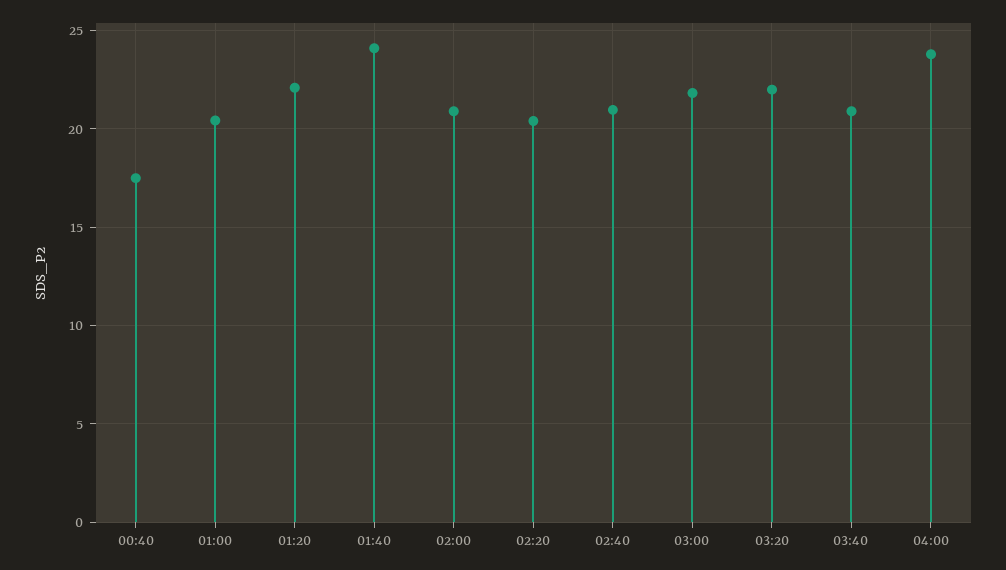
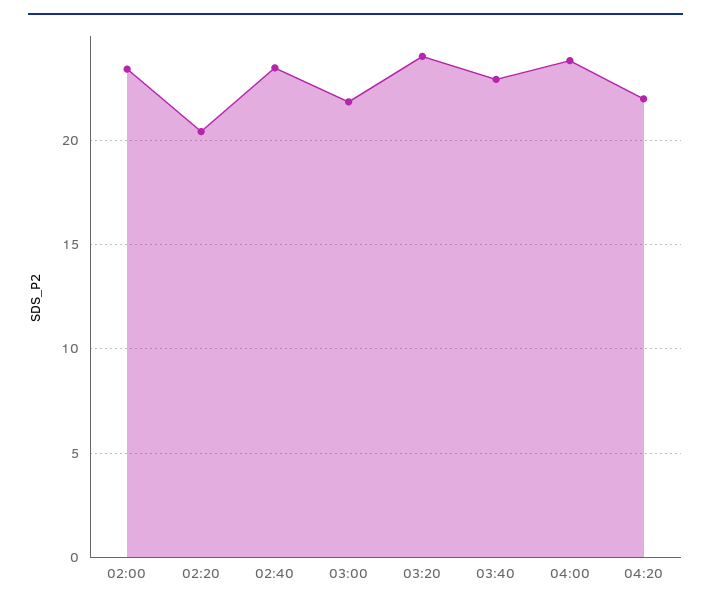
00:40: 17.5 -> none
01:00: 20.5 -> none
01:20: 22 -> none
01:40: 24 -> none
02:00: 21 -> 23.5
02:40: 21 -> 23.5
03:20: 22 -> 24
03:40: 21 -> 23
04:20: none -> 22

